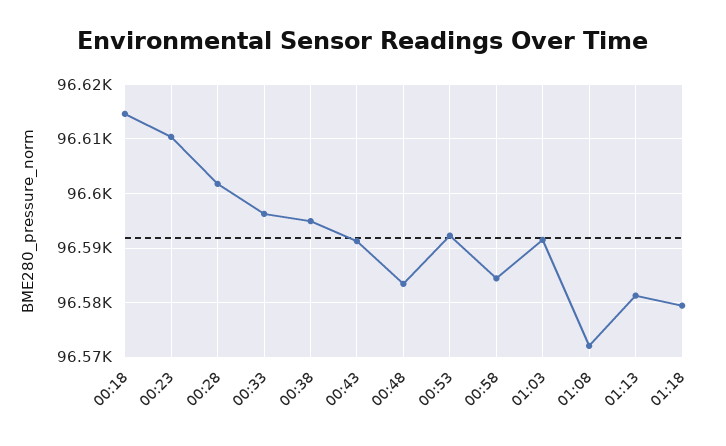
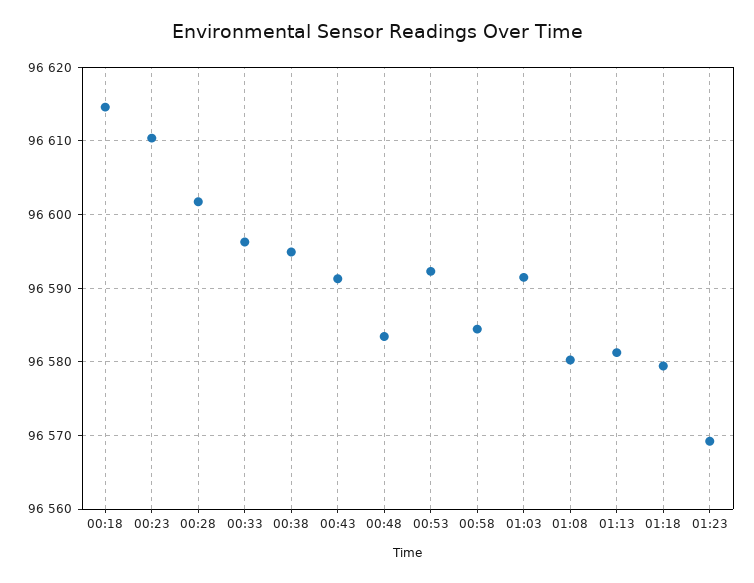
01:08: 96572 -> 96580
01:23: none -> 96569

